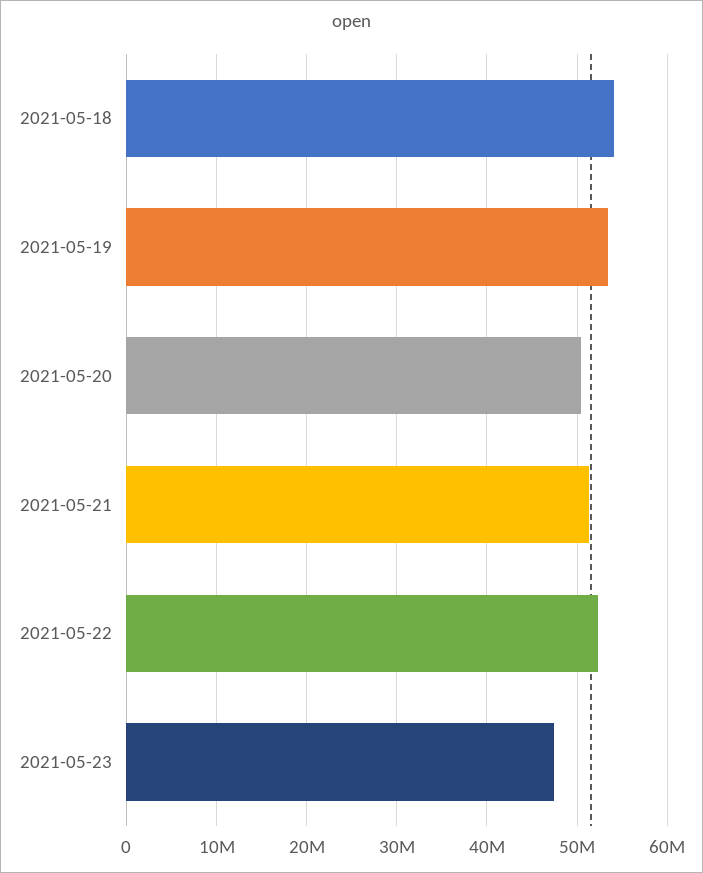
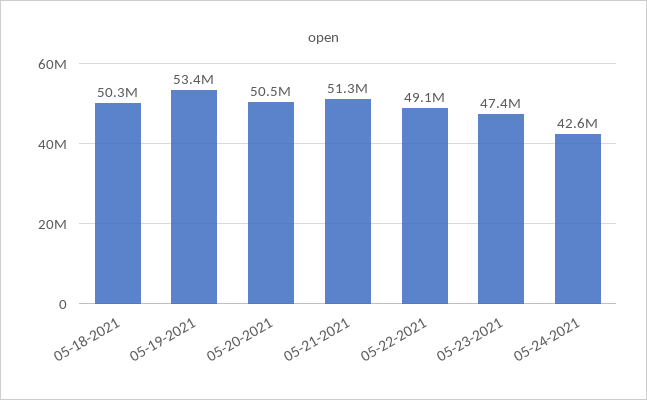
2021-05-18: 54000000 -> 50300000
2021-05-22: 52000000 -> 49100000
05-24-2021: none -> 42600000

